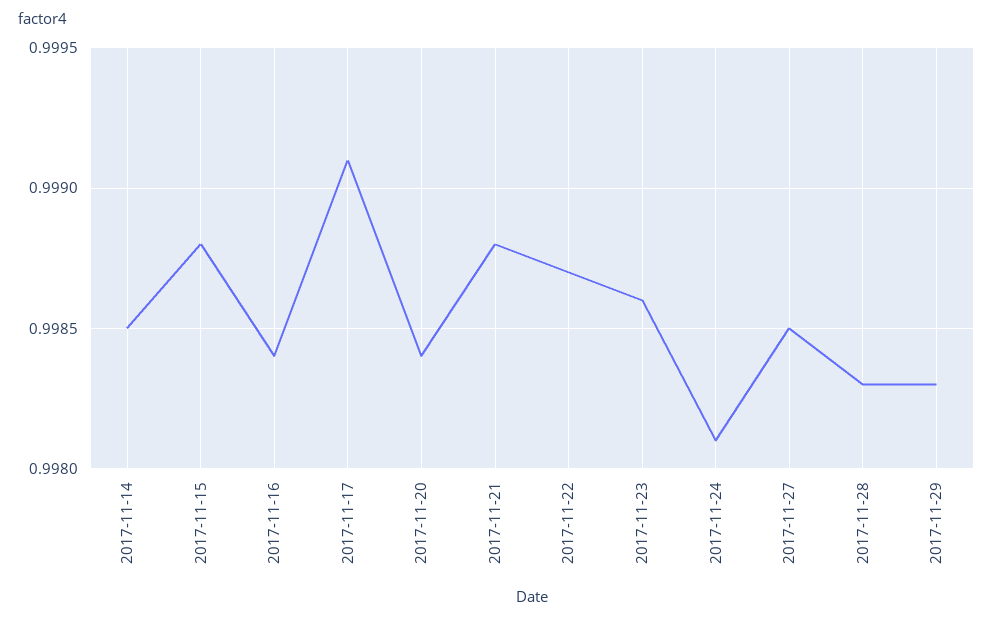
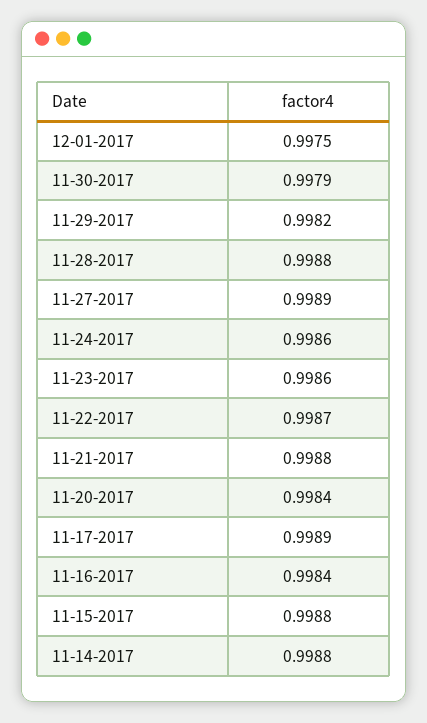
2017-11-14: 0.9985 -> 0.9988
2017-11-17: 0.9991 -> 0.9989
2017-11-24: 0.9981 -> 0.9986
2017-11-27: 0.9985 -> 0.9989
2017-11-28: 0.9983 -> 0.9988
2017-11-29: 0.9983 -> 0.9982
12-01-2017: none -> 0.9975
11-30-2017: none -> 0.9979

